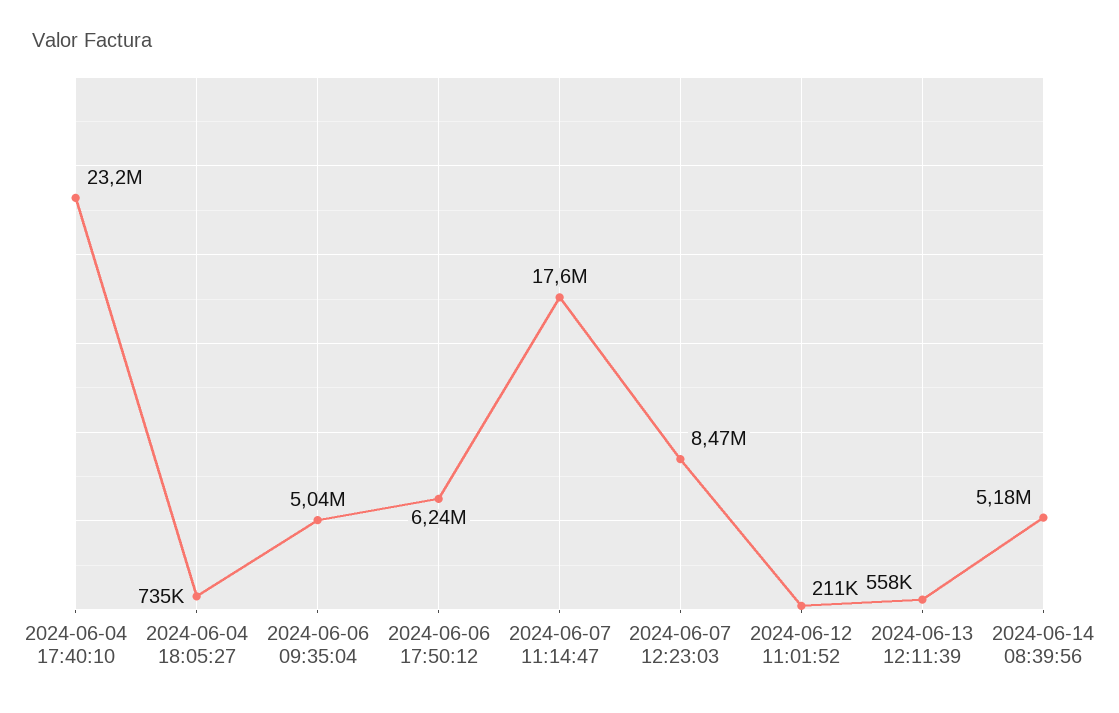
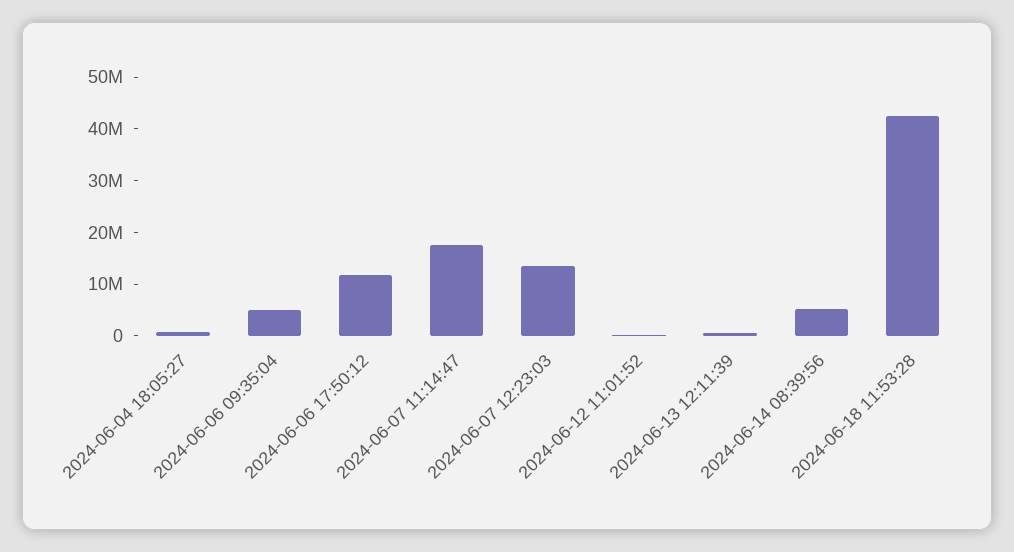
2024-06-04 17:40:10: 23200000 -> none
2024-06-06 17:50:12: 6240000 -> 12000000
2024-06-07 12:23:03: 8470000 -> 14000000
2024-06-18 11:53:28: none -> 42000000

